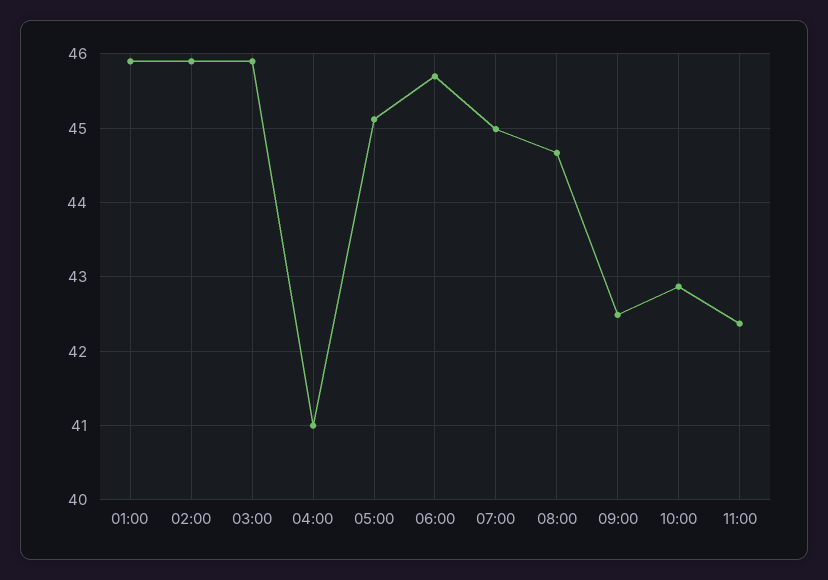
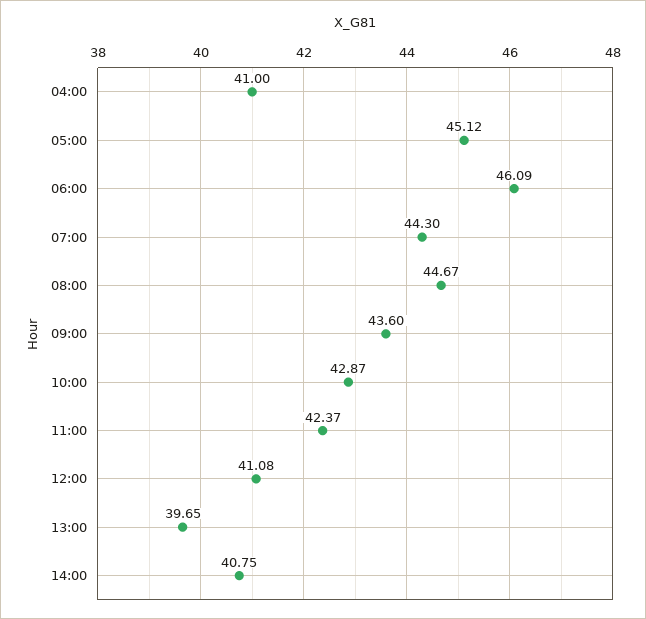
01:00: 45.9 -> none
02:00: 45.9 -> none
03:00: 45.9 -> none
06:00: 45.7 -> 46.09
07:00: 45 -> 44.3
09:00: 42.5 -> 43.6
12:00: none -> 41.08
13:00: none -> 39.65
14:00: none -> 40.75

